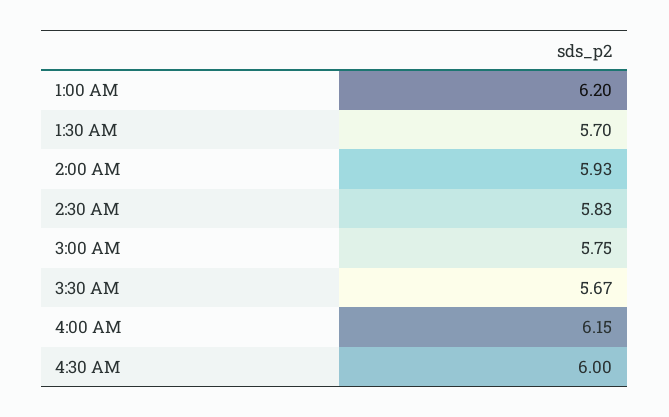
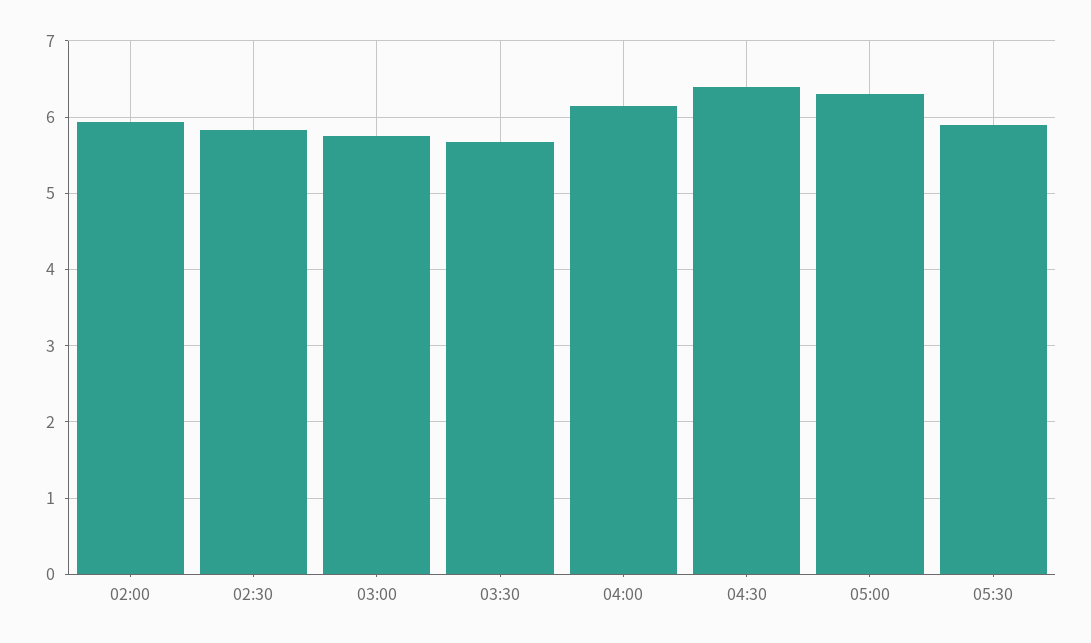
1:00 AM: 6.2 -> none
1:30 AM: 5.7 -> none
4:30 AM: 6 -> 6.4
05:00: none -> 6.3
05:30: none -> 5.9

